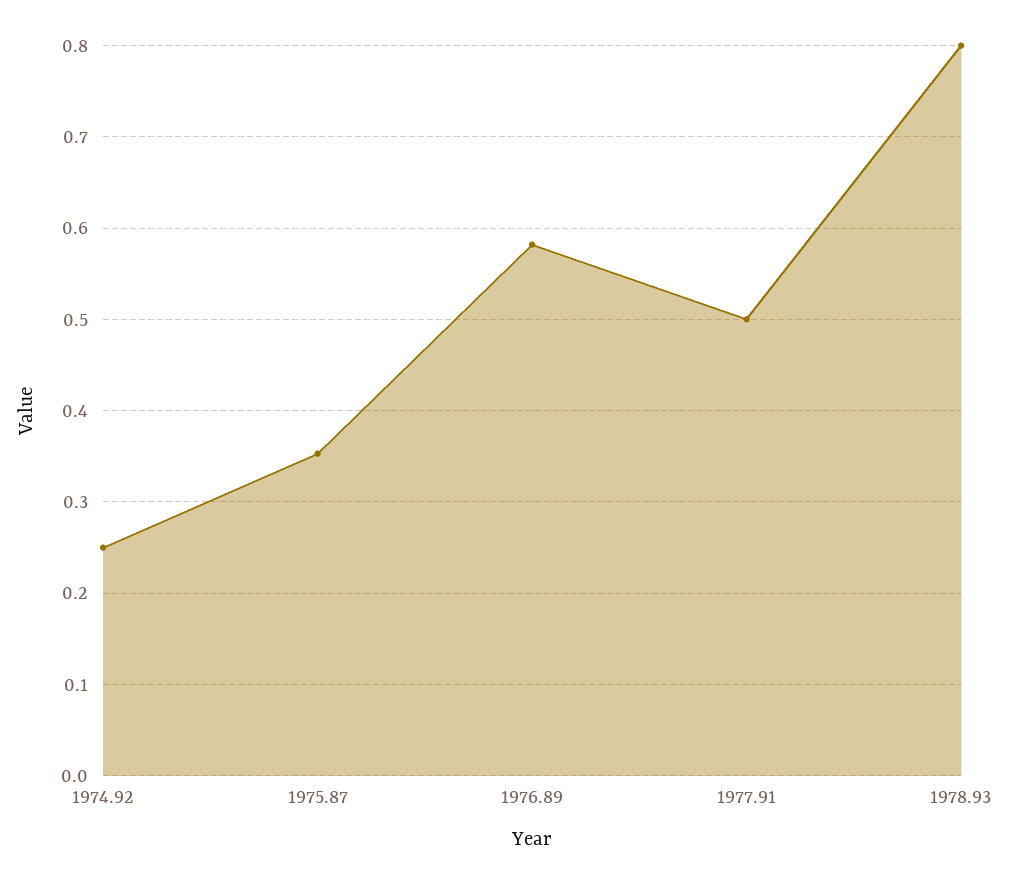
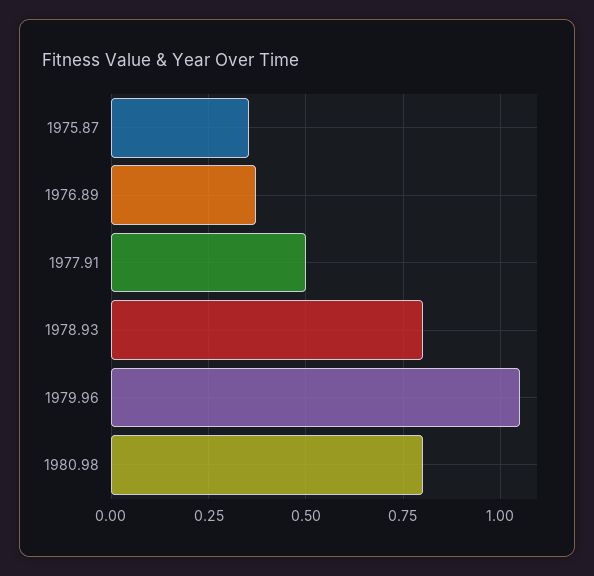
1974.92: 0.25 -> none
1976.89: 0.58 -> 0.375
1979.96: none -> 1.05
1980.98: none -> 0.8

